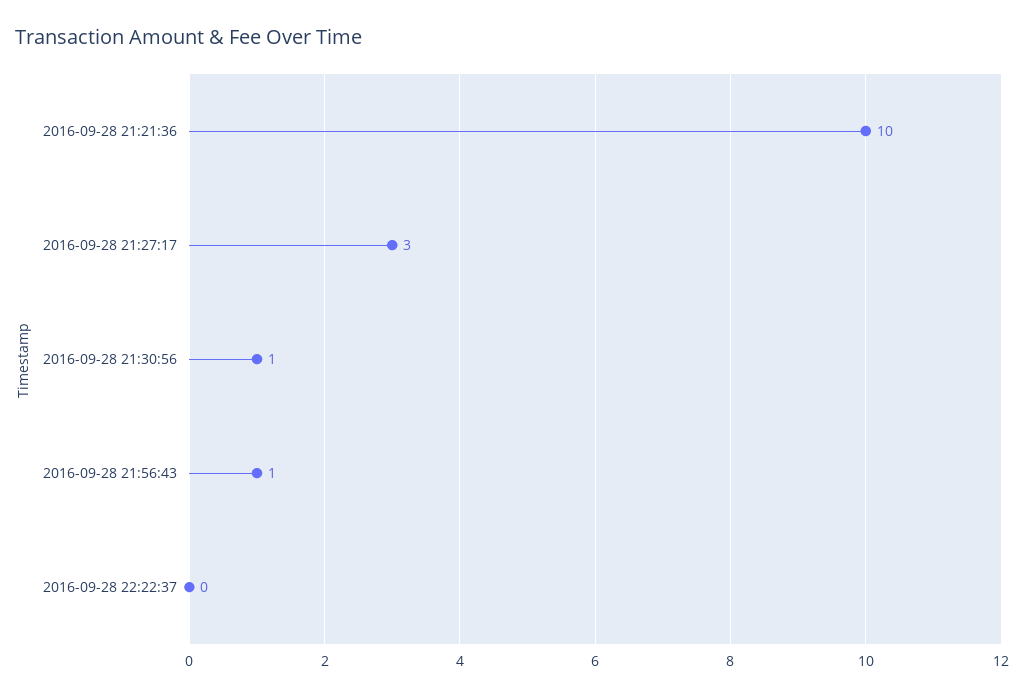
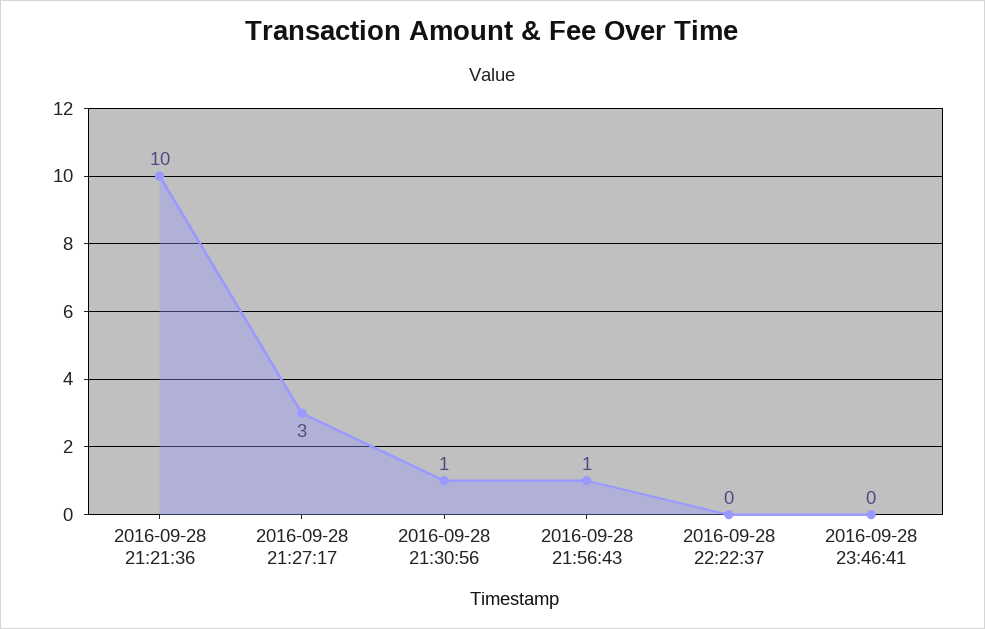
2016-09-28 23:46:41: none -> 0

